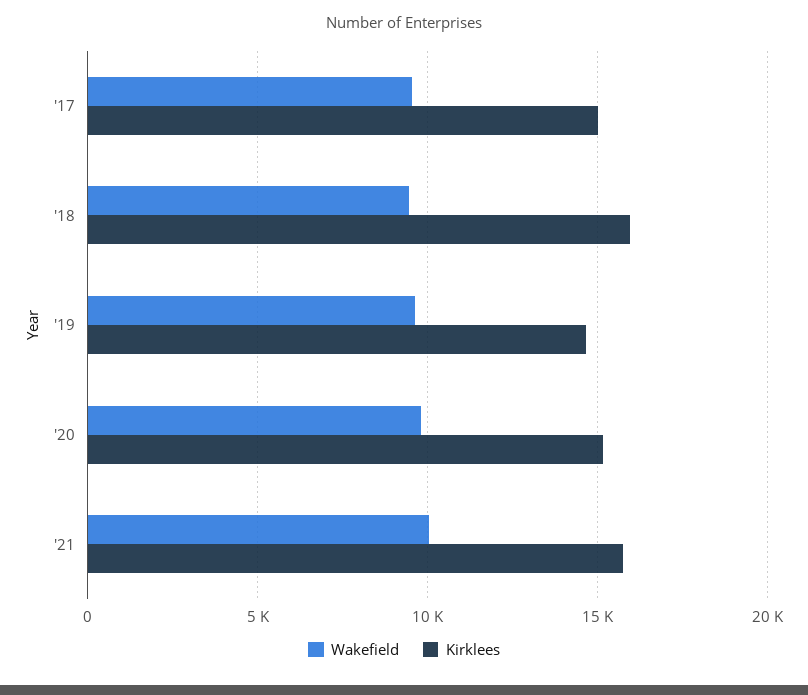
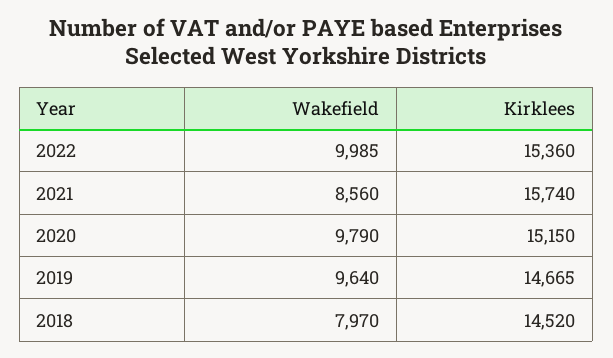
Wakefield, '17: 9500 -> none
Kirklees, '17: 15000 -> none
Wakefield, '18: 9500 -> 7970
Kirklees, '18: 16000 -> 14520
Wakefield, '21: 10000 -> 8560
Wakefield, 2022: none -> 9985
Kirklees, 2022: none -> 15360

